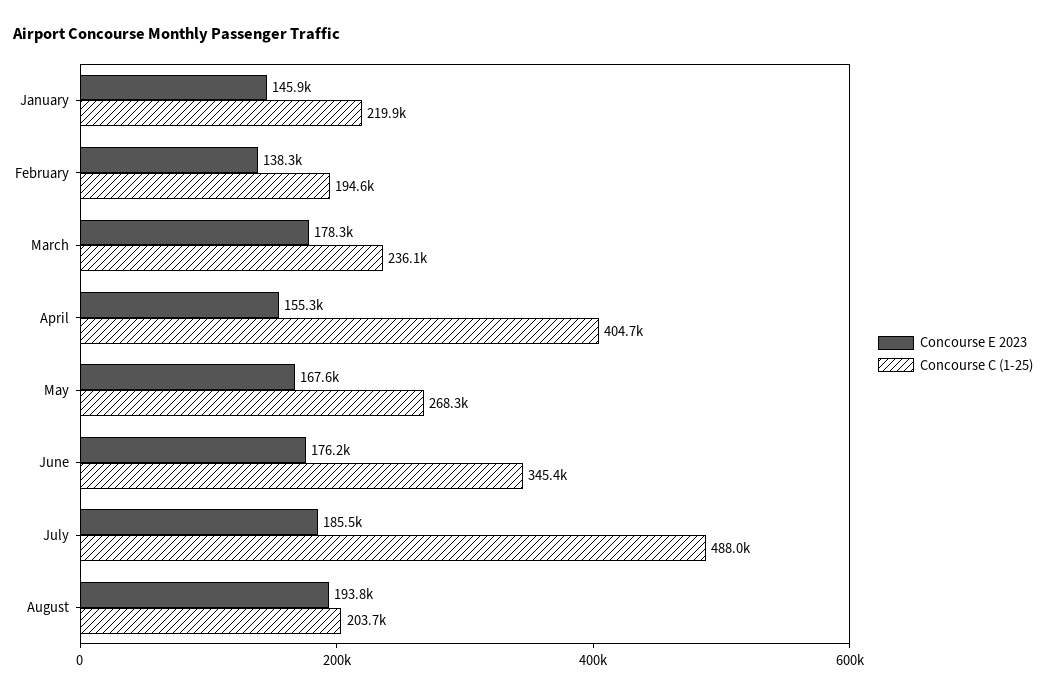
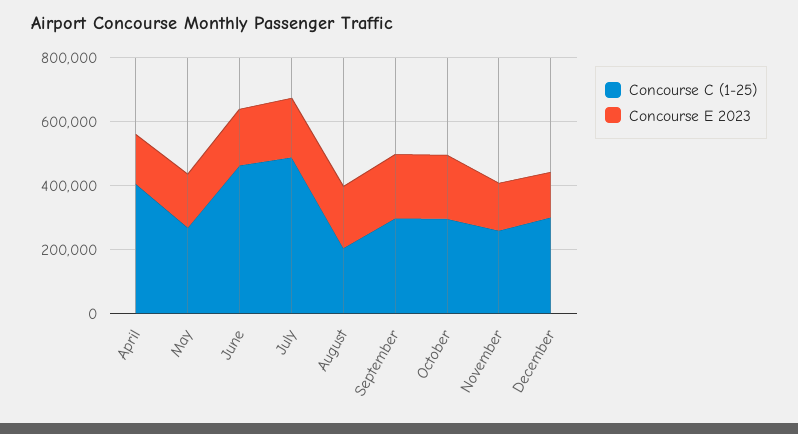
Concourse E 2023, January: 145900 -> none
Concourse C (1-25), January: 219900 -> none
Concourse E 2023, February: 138300 -> none
Concourse C (1-25), February: 194600 -> none
Concourse E 2023, March: 178300 -> none
Concourse C (1-25), March: 236100 -> none
Concourse C (1-25), June: 345400 -> 450000
Concourse C (1-25), September: none -> 300000
Concourse E 2023, September: none -> 200000
Concourse C (1-25), October: none -> 300000
Concourse E 2023, October: none -> 200000
Concourse C (1-25), November: none -> 250000
Concourse E 2023, November: none -> 150000
Concourse C (1-25), December: none -> 300000
Concourse E 2023, December: none -> 150000

